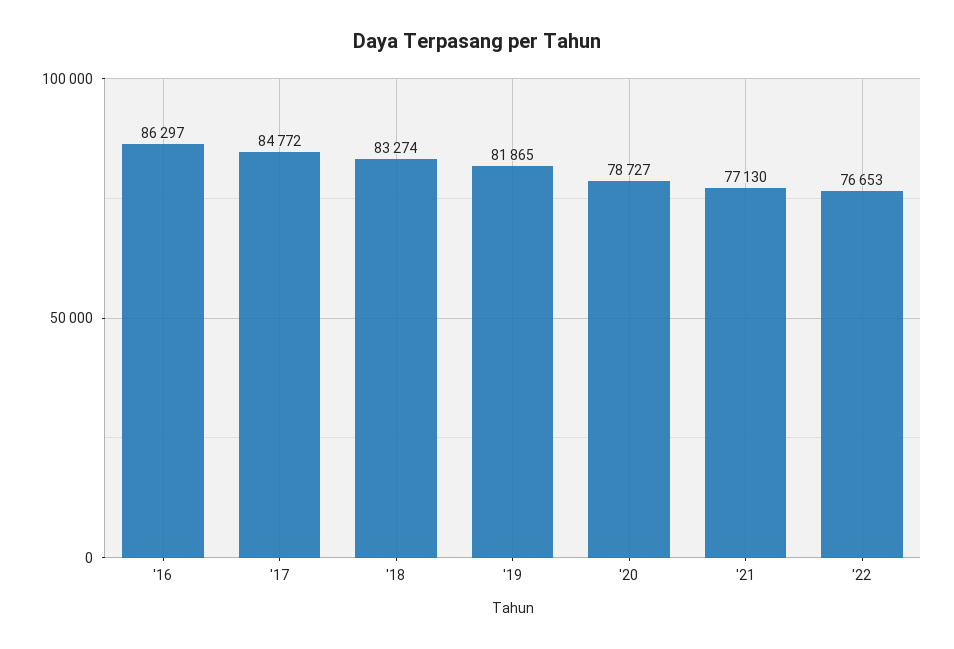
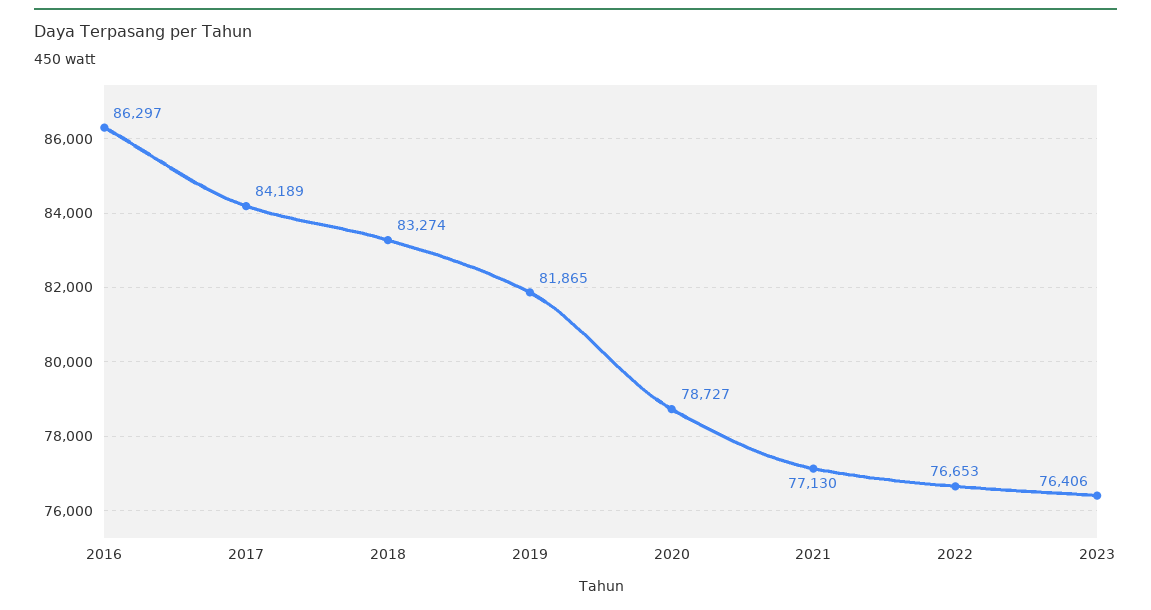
'17: 84772 -> 84189
2023: none -> 76406

